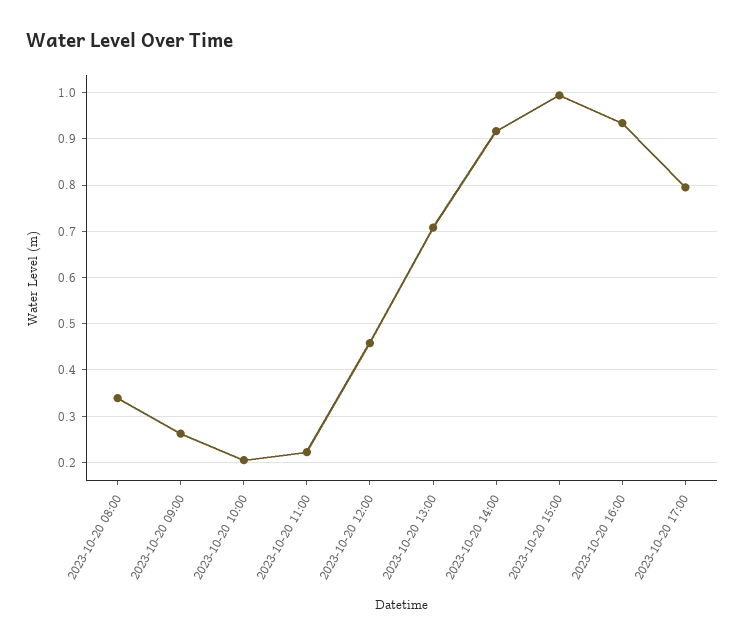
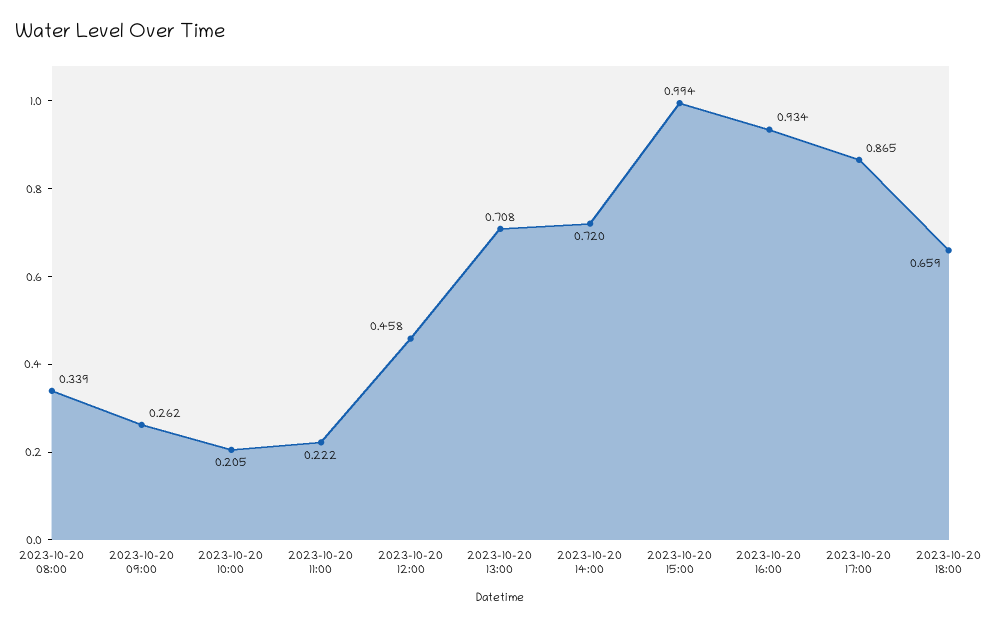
2023-10-20 14:00: 0.92 -> 0.72
2023-10-20 17:00: 0.8 -> 0.865
2023-10-20 18:00: none -> 0.659

